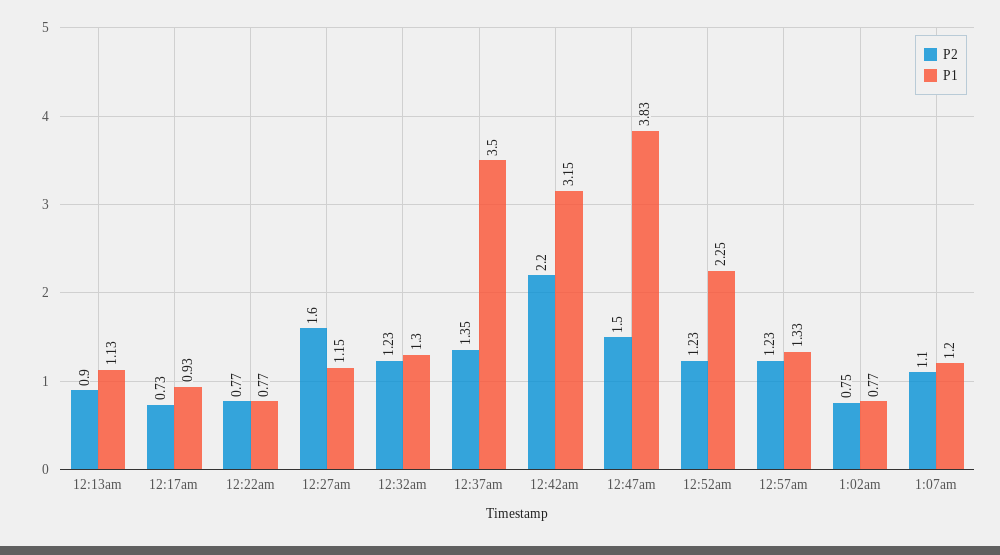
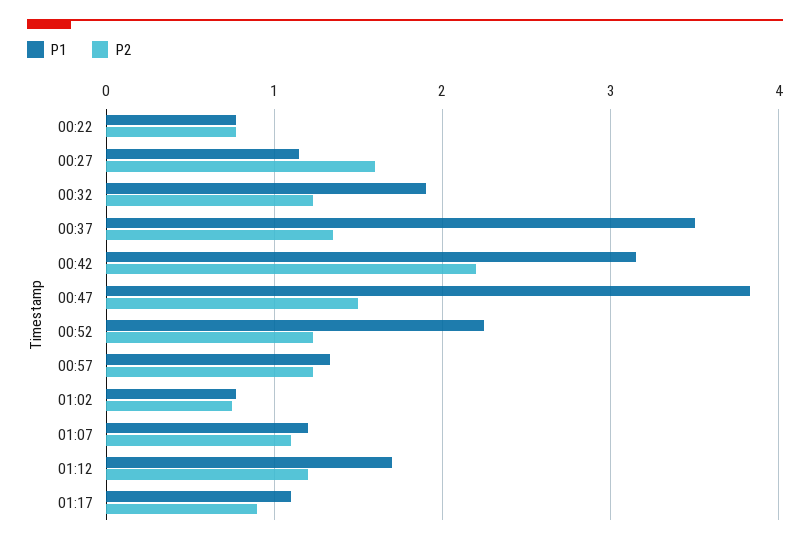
P2, 12:13am: 0.9 -> none
P1, 12:13am: 1.13 -> none
P2, 12:17am: 0.73 -> none
P1, 12:17am: 0.93 -> none
P1, 12:32am: 1.3 -> 1.9
P1, 01:12: none -> 1.7
P2, 01:12: none -> 1.2
P1, 01:17: none -> 1.1
P2, 01:17: none -> 0.9

